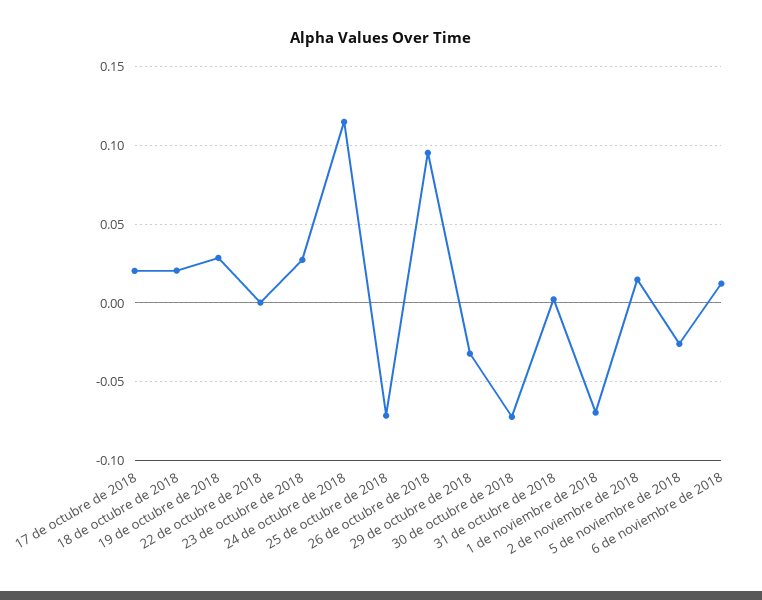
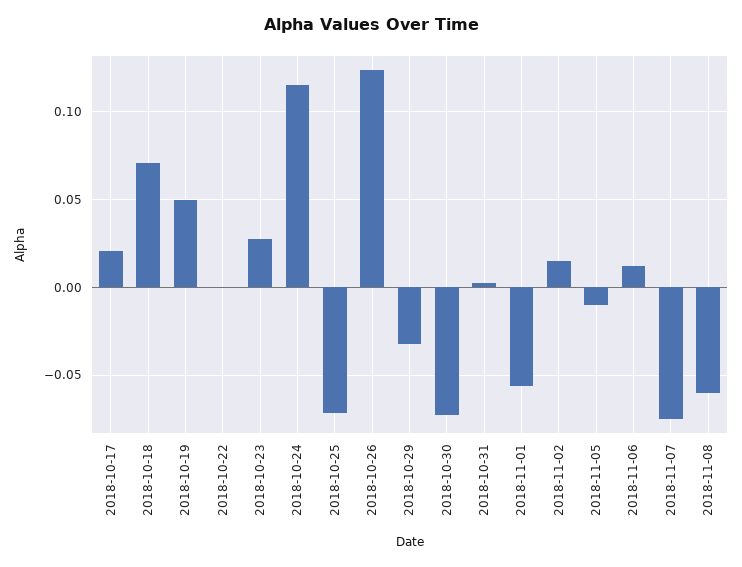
18 de octubre de 2018: 0.02 -> 0.07
19 de octubre de 2018: 0.03 -> 0.05
26 de octubre de 2018: 0.095 -> 0.125
1 de noviembre de 2018: -0.07 -> -0.055
5 de noviembre de 2018: -0.025 -> -0.01
2018-11-07: none -> -0.075
2018-11-08: none -> -0.06

